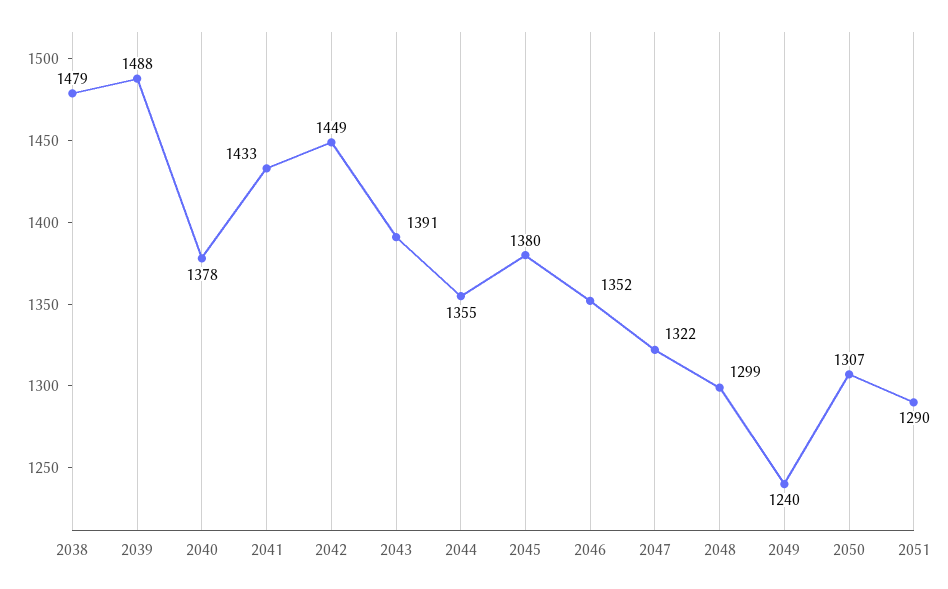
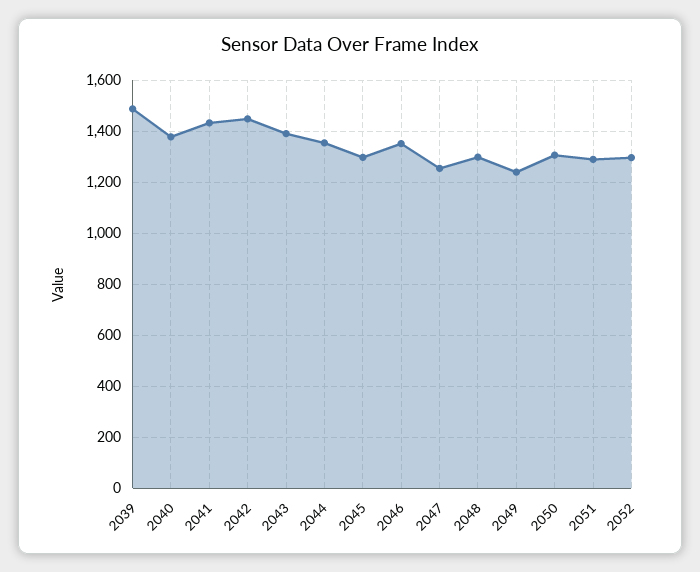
2038: 1479 -> none
2045: 1380 -> 1300
2047: 1322 -> 1250
2052: none -> 1300

